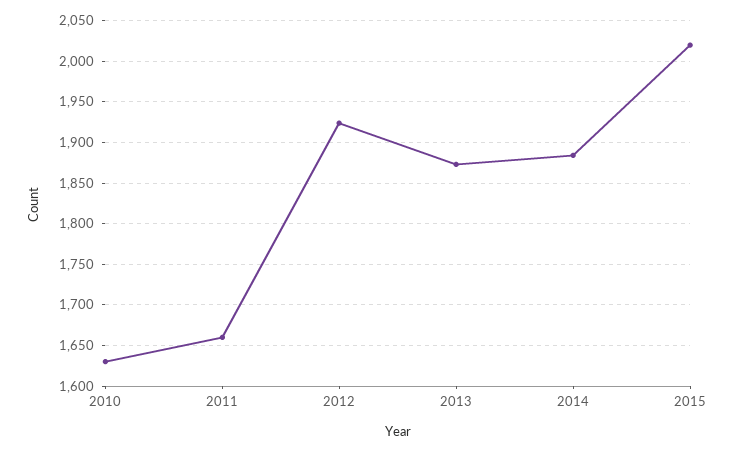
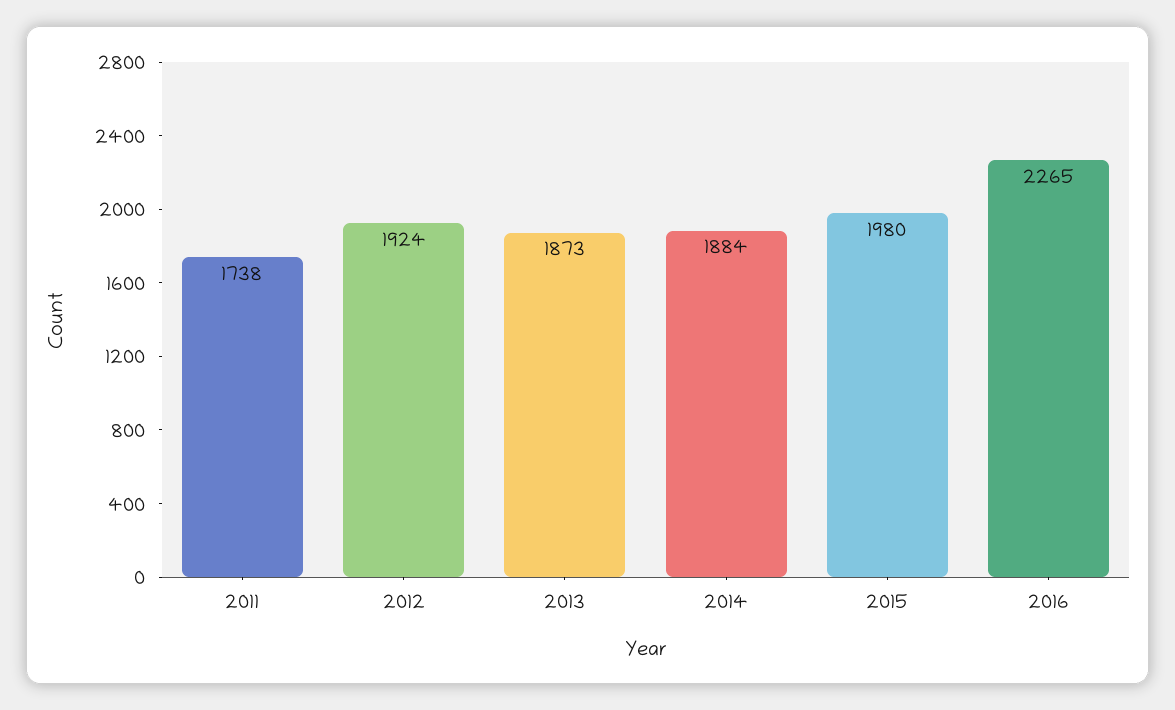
2010: 1630 -> none
2011: 1660 -> 1738
2015: 2020 -> 1980
2016: none -> 2265

